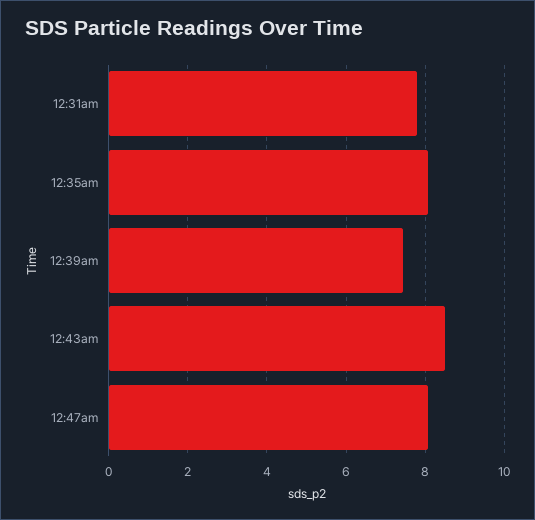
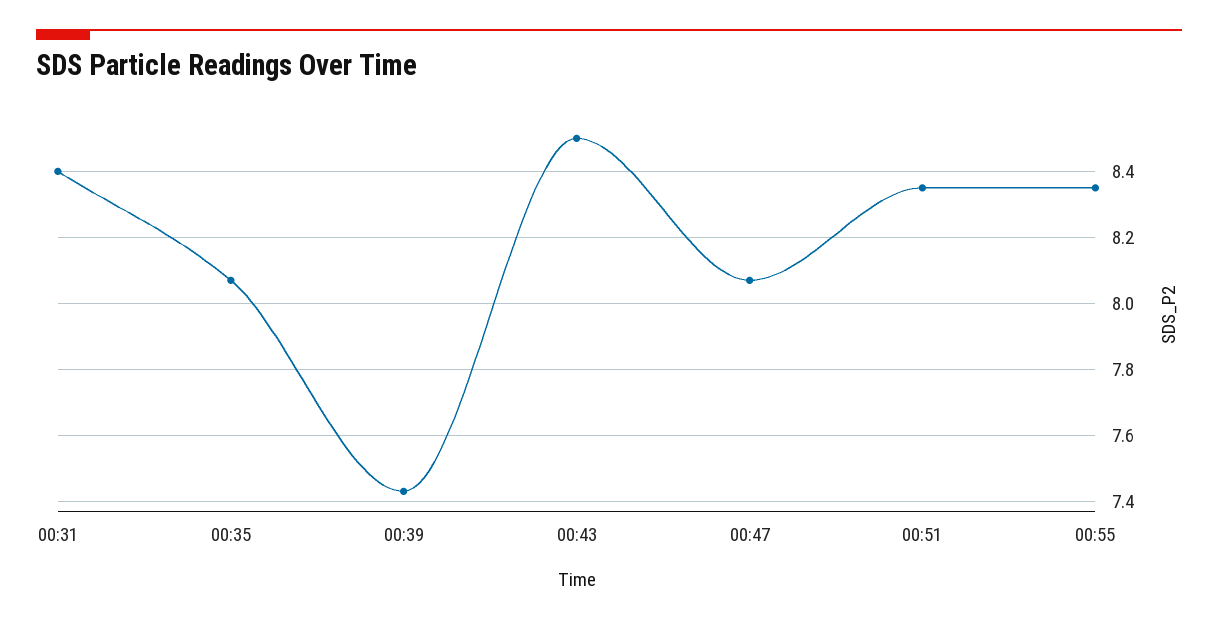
12:31am: 7.8 -> 8.4
00:51: none -> 8.35
00:55: none -> 8.35

